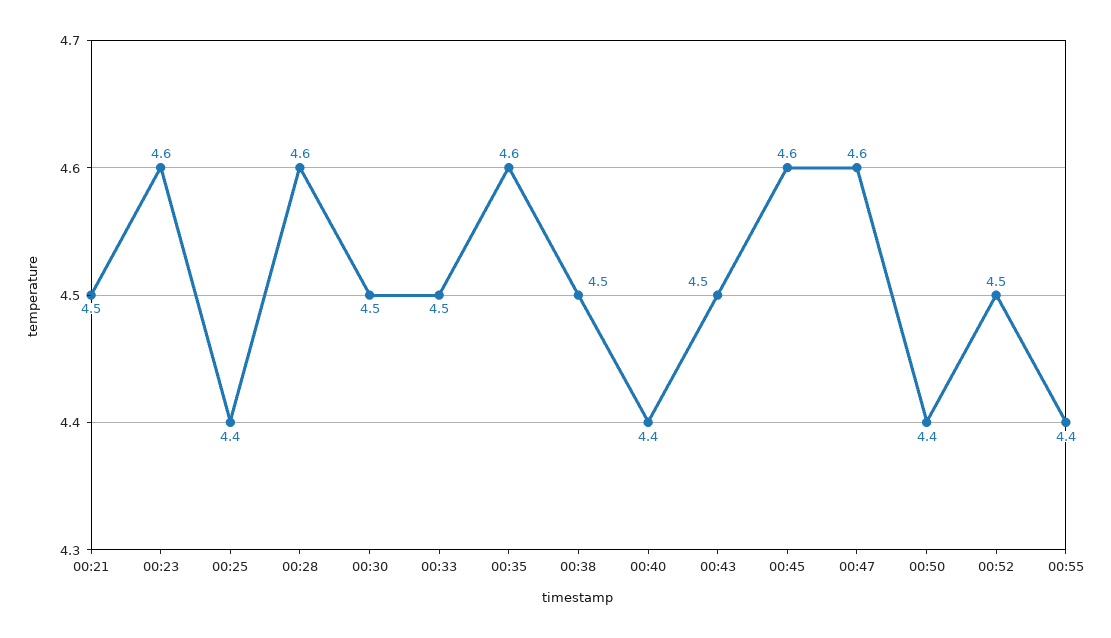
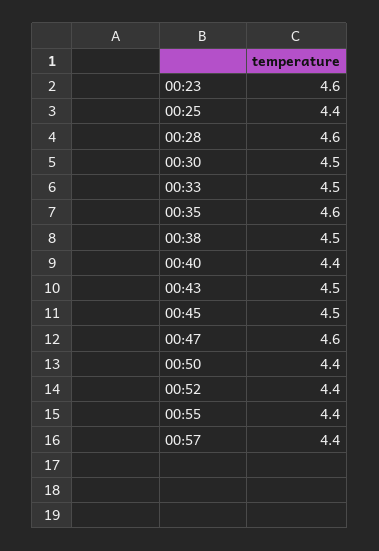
00:21: 4.5 -> none
00:45: 4.6 -> 4.5
00:52: 4.5 -> 4.4
00:57: none -> 4.4

